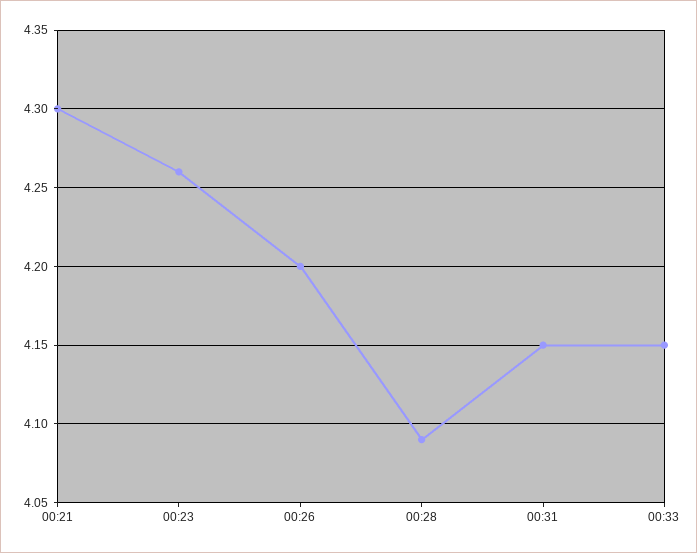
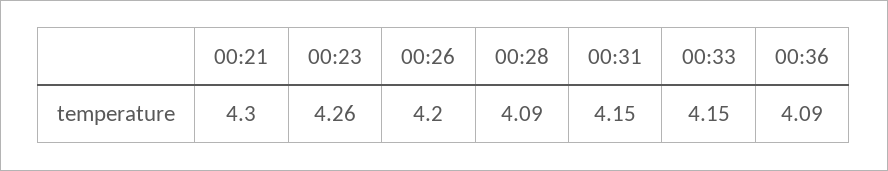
00:36: none -> 4.09

